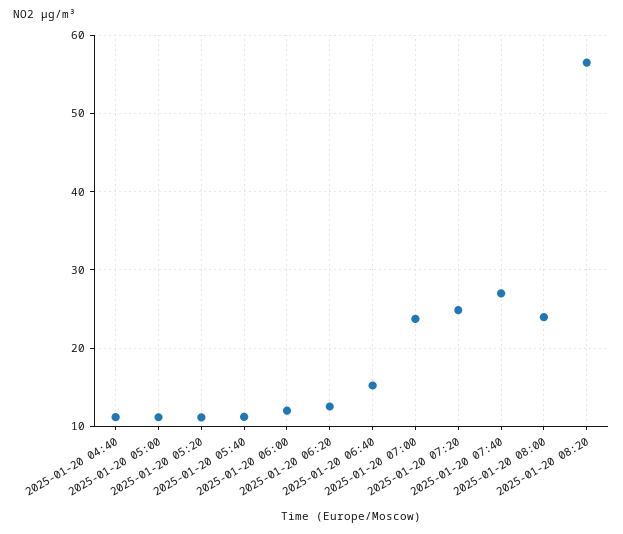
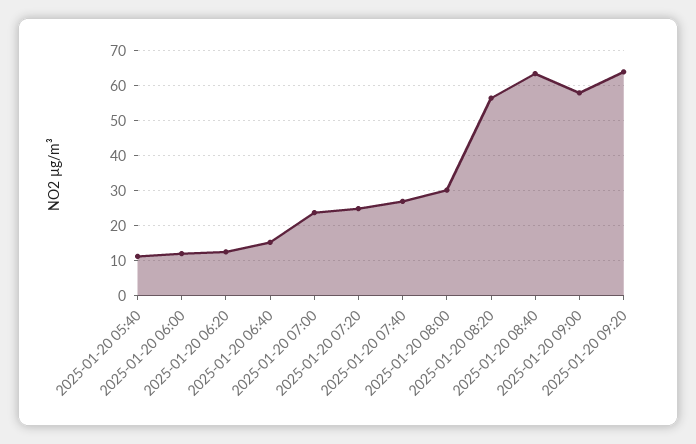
2025-01-20 04:40: 11 -> none
2025-01-20 05:00: 11 -> none
2025-01-20 05:20: 11 -> none
2025-01-20 08:00: 24 -> 30
2025-01-20 08:40: none -> 64
2025-01-20 09:00: none -> 58
2025-01-20 09:20: none -> 64

